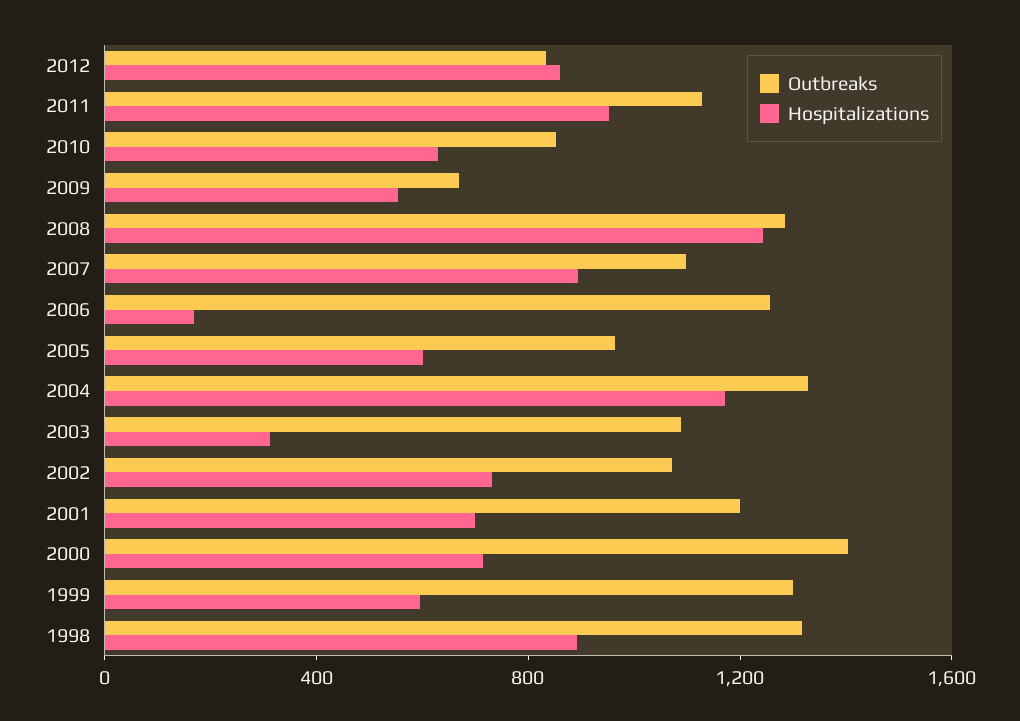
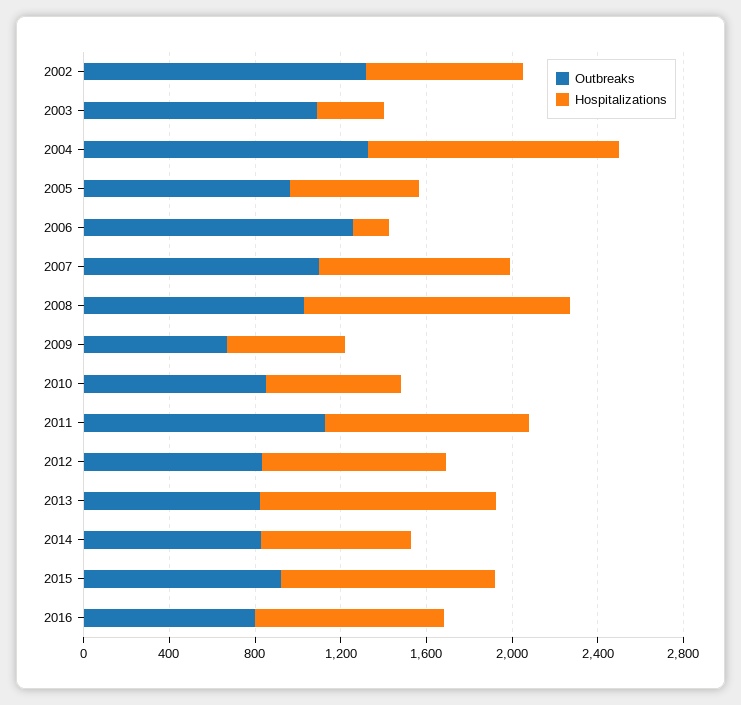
Outbreaks, 2008: 1300 -> 1000
Outbreaks, 2002: 1100 -> 1300
Outbreaks, 2001: 1200 -> none
Hospitalizations, 2001: 700 -> none
Outbreaks, 2000: 1400 -> none
Hospitalizations, 2000: 700 -> none
Outbreaks, 1999: 1300 -> none
Hospitalizations, 1999: 600 -> none
Outbreaks, 1998: 1300 -> none
Hospitalizations, 1998: 900 -> none
Outbreaks, 2013: none -> 800
Hospitalizations, 2013: none -> 1100
Outbreaks, 2014: none -> 800
Hospitalizations, 2014: none -> 700
Outbreaks, 2015: none -> 900
Hospitalizations, 2015: none -> 1000
Outbreaks, 2016: none -> 800
Hospitalizations, 2016: none -> 900

